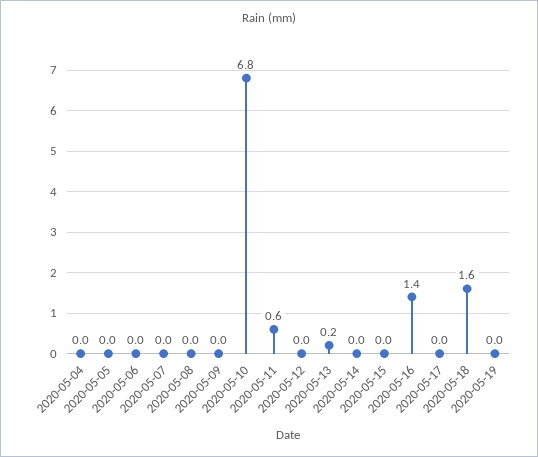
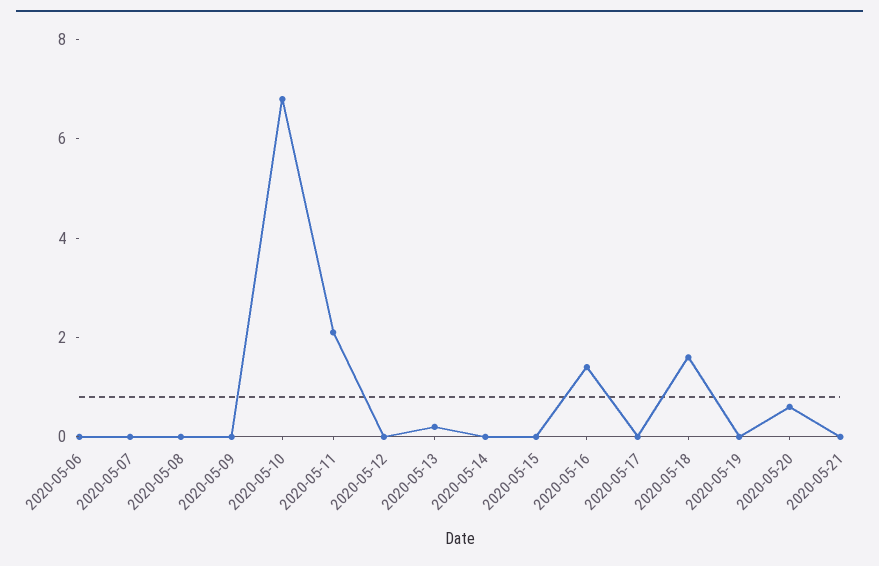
2020-05-04: 0 -> none
2020-05-05: 0 -> none
2020-05-11: 0.6 -> 2
2020-05-20: none -> 0.5
2020-05-21: none -> 0

